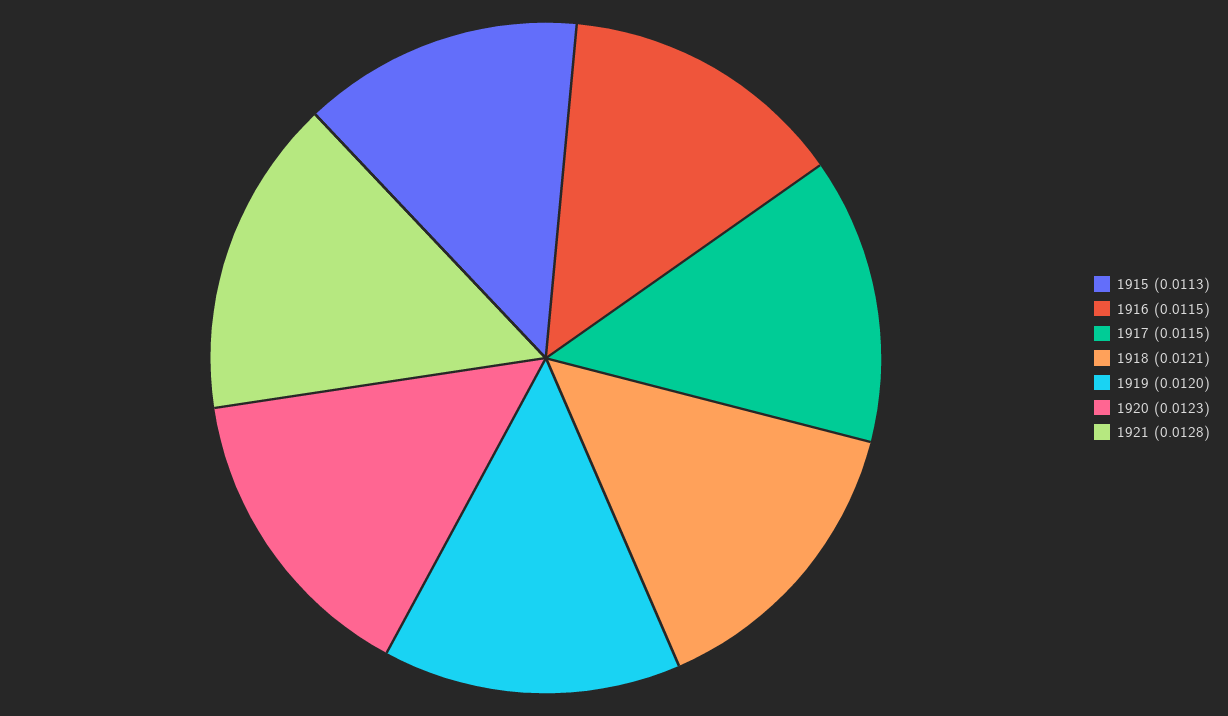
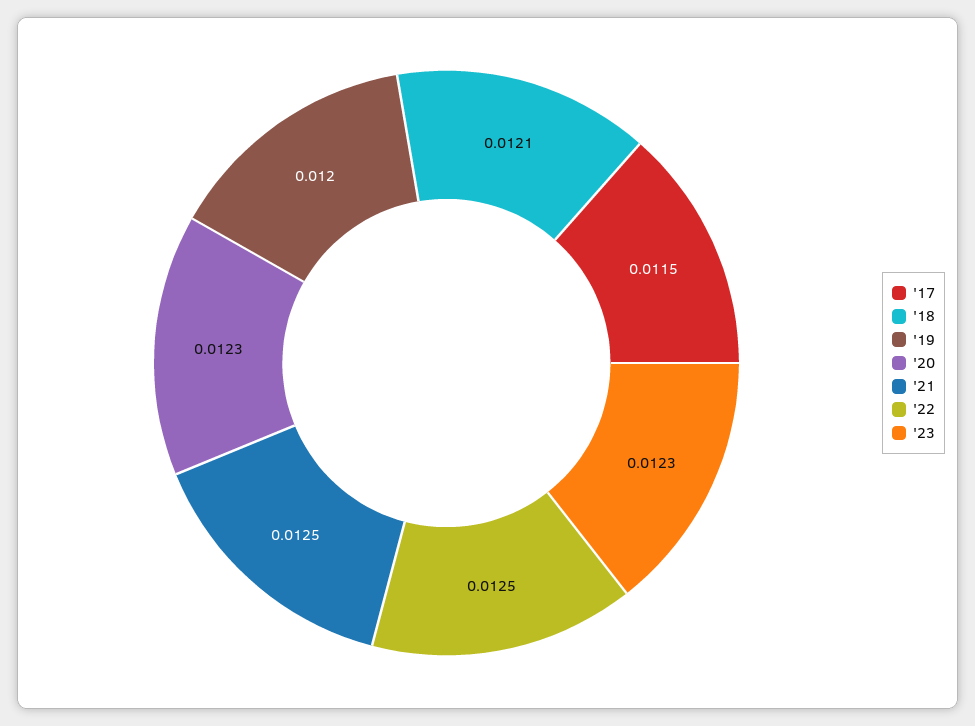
1915: 0.0113 -> none
1916: 0.0115 -> none
1921: 0.0128 -> 0.0125
'22: none -> 0.0125
'23: none -> 0.0123

